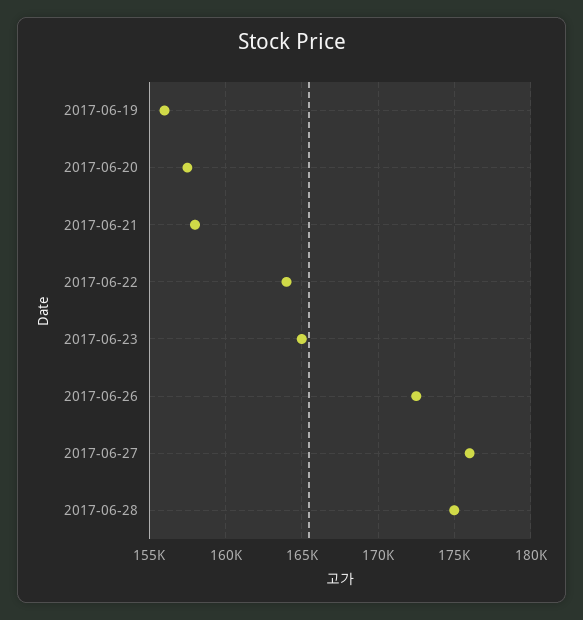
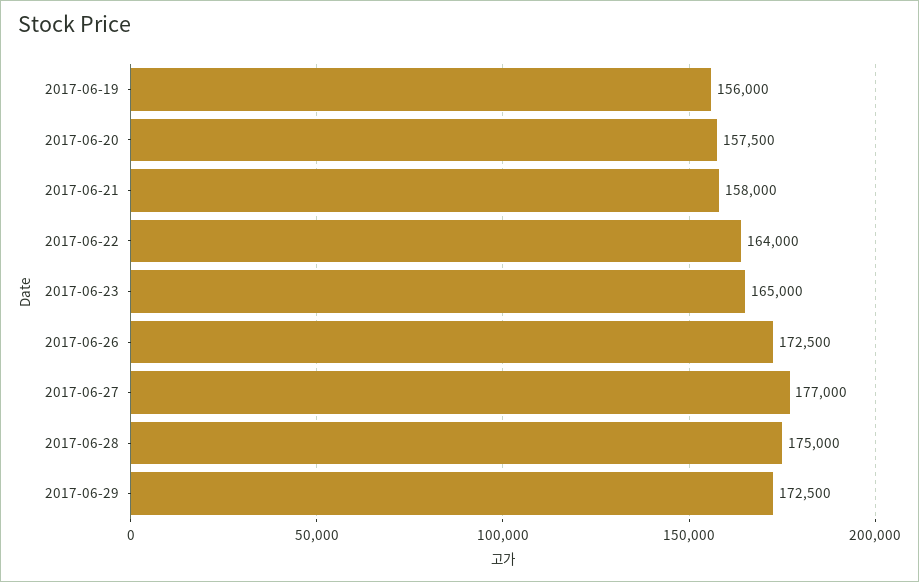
2017-06-27: 176000 -> 177000
2017-06-29: none -> 172500

